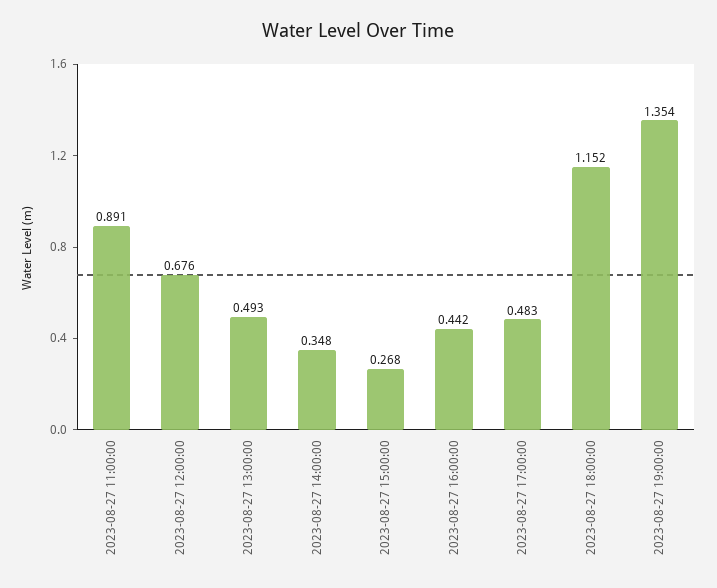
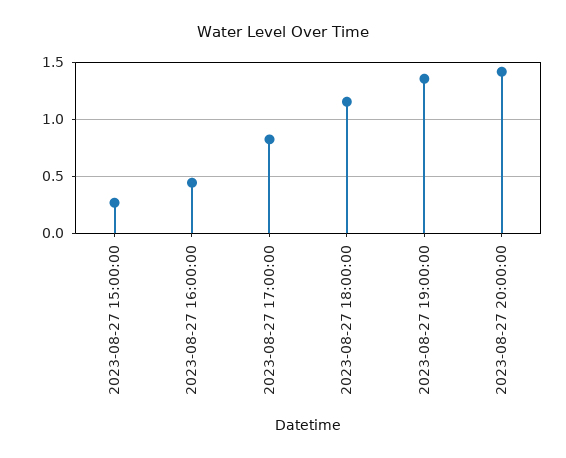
2023-08-27 11:00:00: 0.891 -> none
2023-08-27 12:00:00: 0.676 -> none
2023-08-27 13:00:00: 0.493 -> none
2023-08-27 14:00:00: 0.348 -> none
2023-08-27 17:00:00: 0.483 -> 0.8
2023-08-27 20:00:00: none -> 1.4

